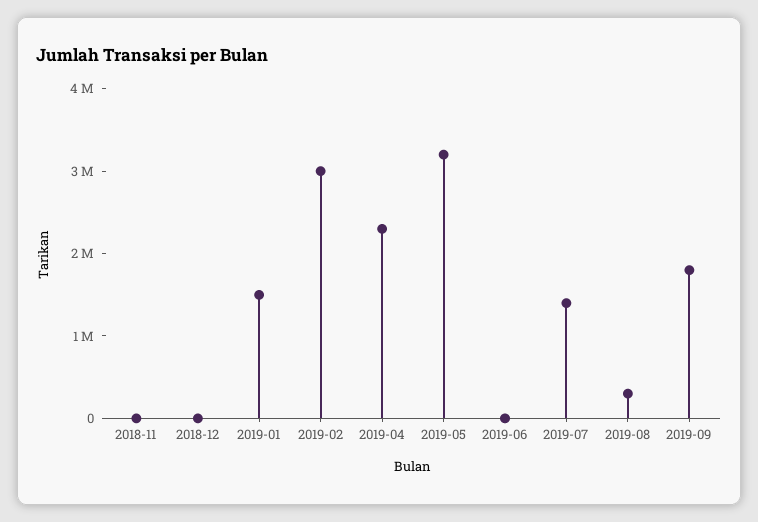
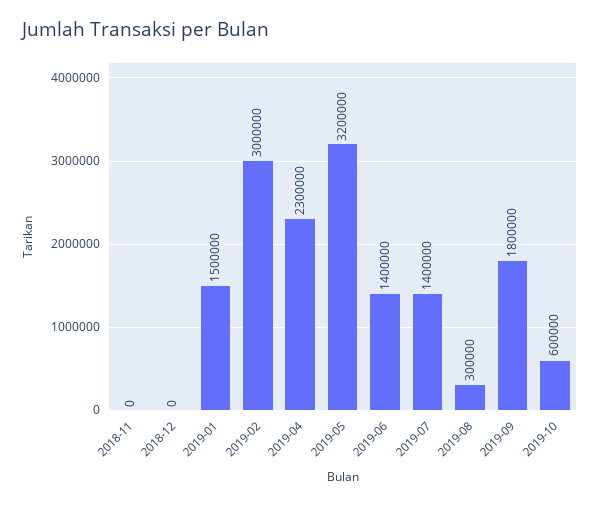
2019-06: 0 -> 1400000
2019-10: none -> 600000

